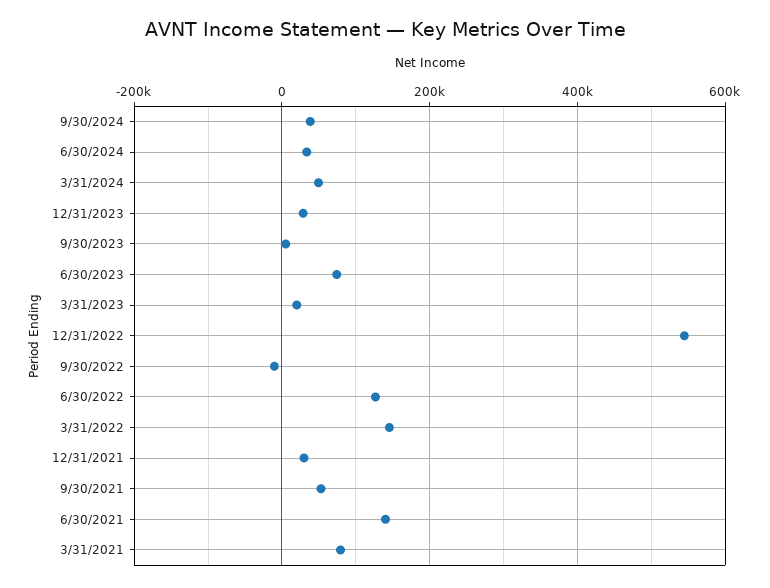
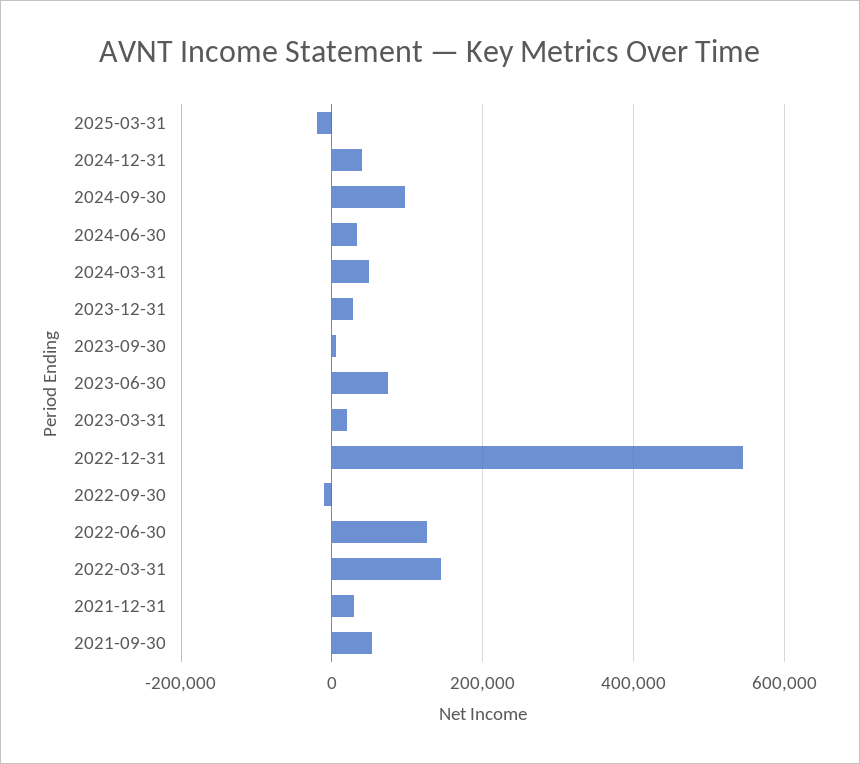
9/30/2024: 40000 -> 100000
6/30/2021: 140000 -> none
3/31/2021: 80000 -> none
2025-03-31: none -> -20000
2024-12-31: none -> 40000

